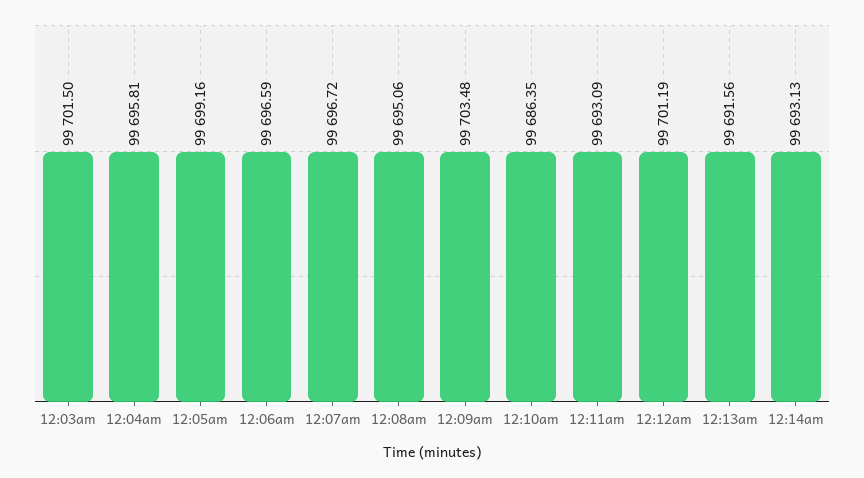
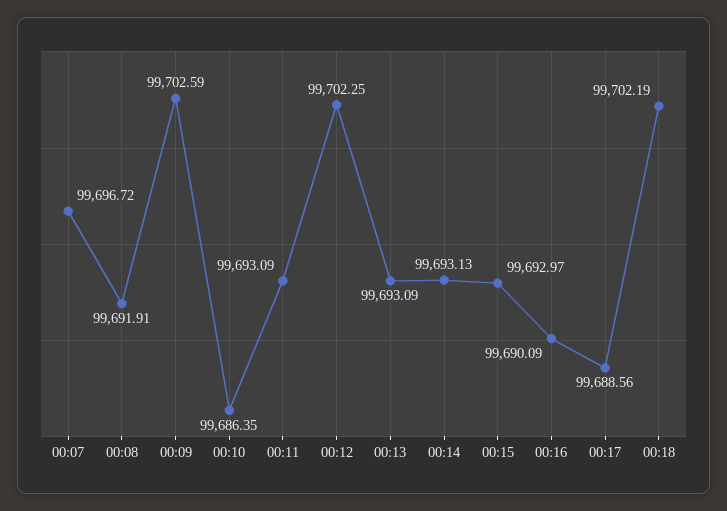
12:03am: 99701.5 -> none
12:04am: 99695.81 -> none
12:05am: 99699.16 -> none
12:06am: 99696.59 -> none
12:08am: 99695.06 -> 99691.91
12:09am: 99703.48 -> 99702.59
12:12am: 99701.19 -> 99702.25
12:13am: 99691.56 -> 99693.09
00:15: none -> 99692.97
00:16: none -> 99690.09
00:17: none -> 99688.56
00:18: none -> 99702.19

